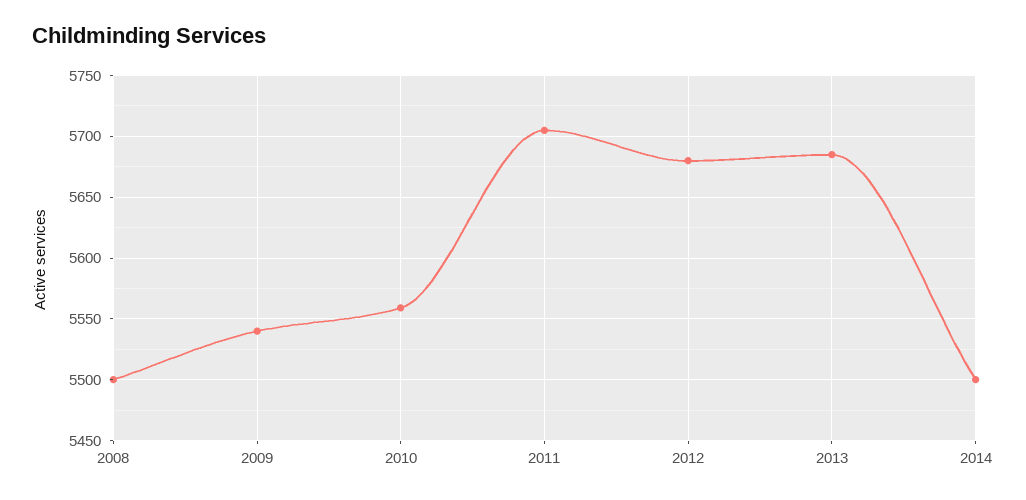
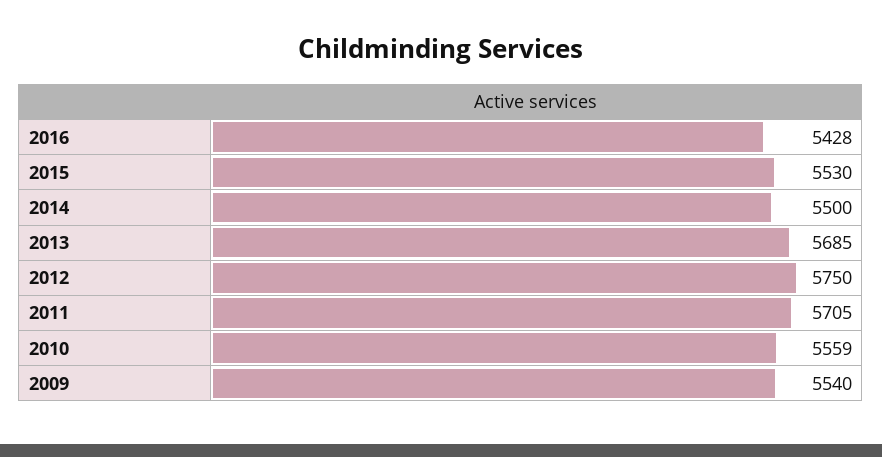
2008: 5500 -> none
2012: 5680 -> 5750
2016: none -> 5428
2015: none -> 5530

